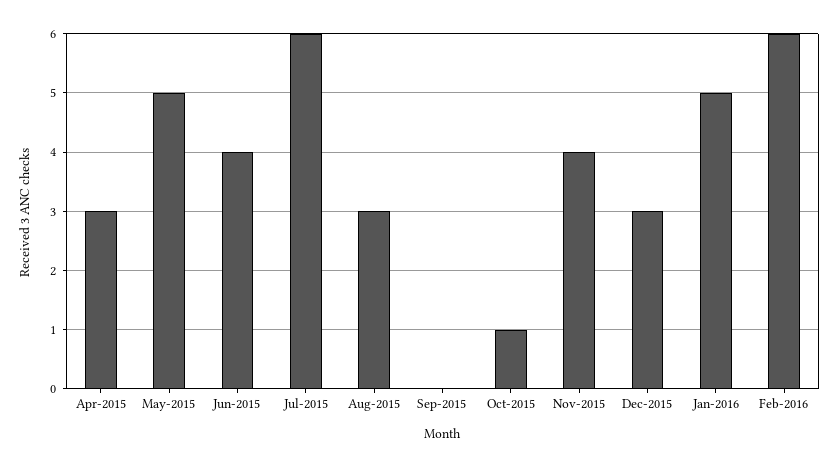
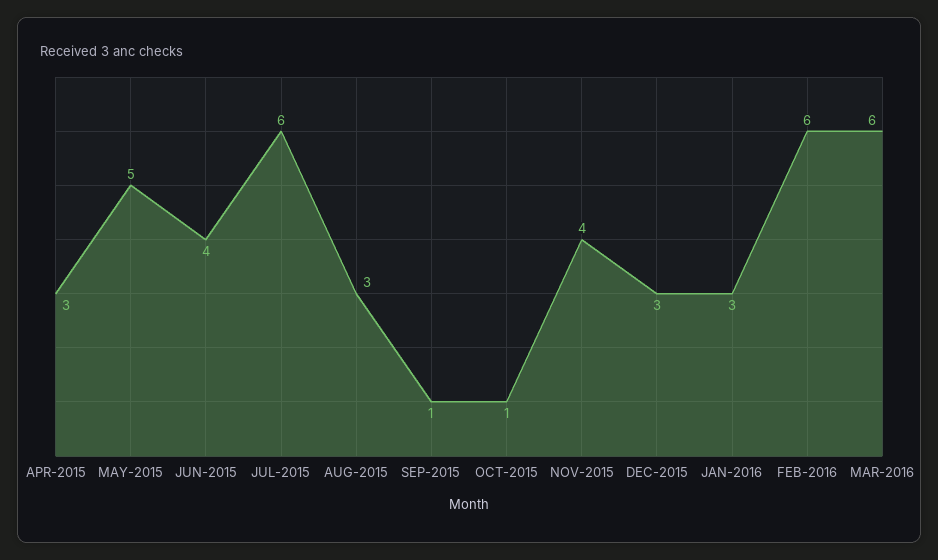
Sep-2015: 0 -> 1
Jan-2016: 5 -> 3
MAR-2016: none -> 6

